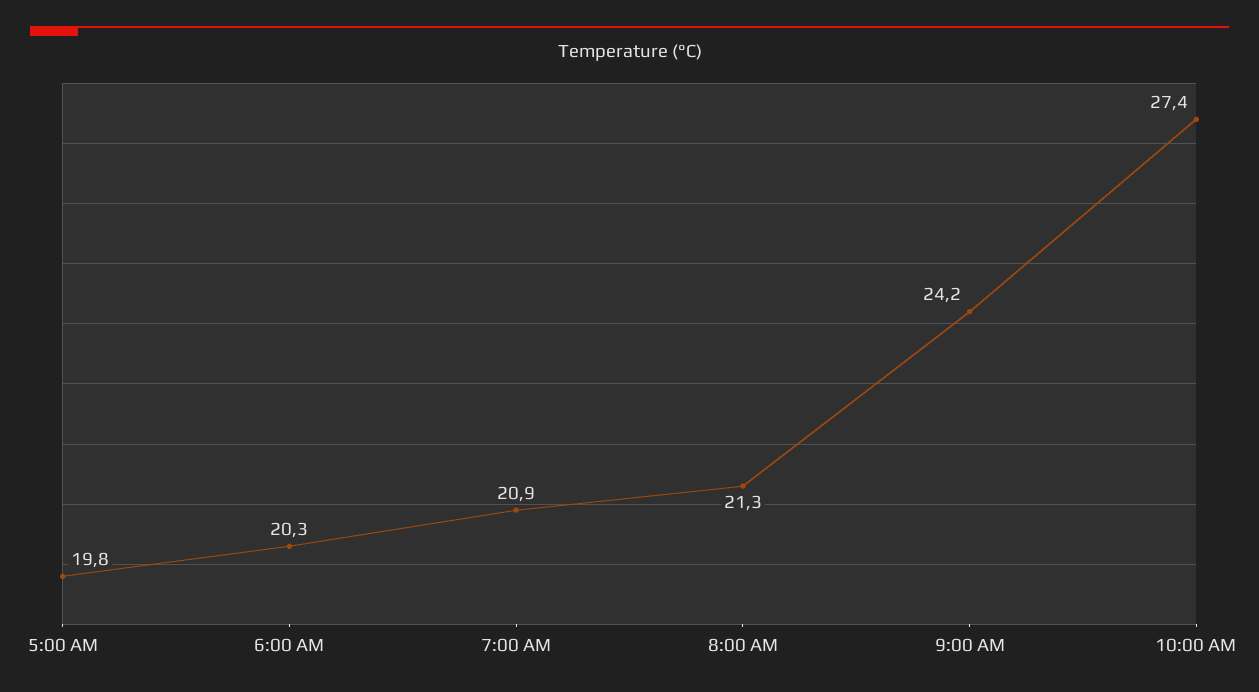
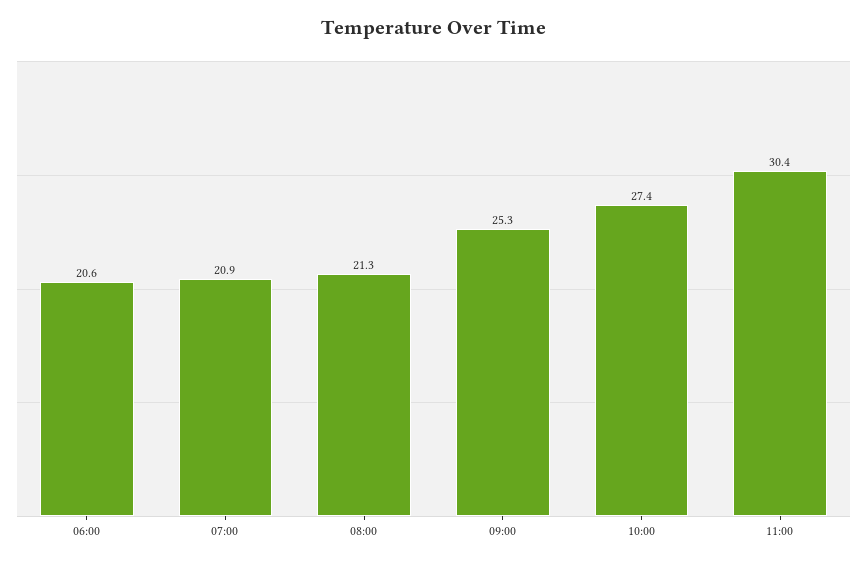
5:00 AM: 19.8 -> none
6:00 AM: 20.3 -> 20.6
9:00 AM: 24.2 -> 25.3
11:00: none -> 30.4

